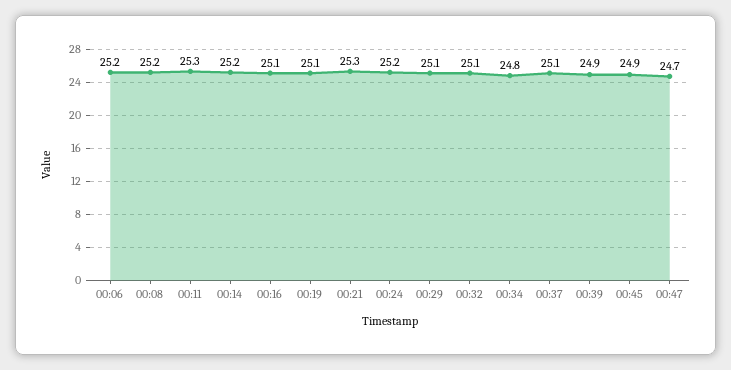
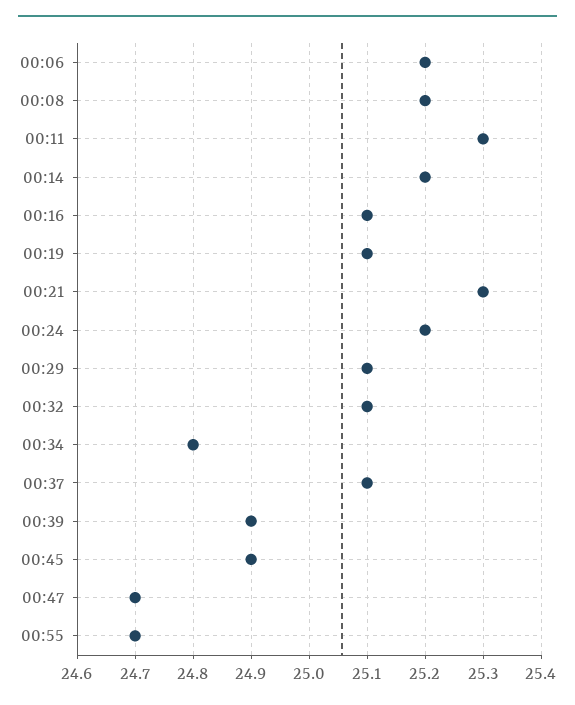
00:55: none -> 24.7

